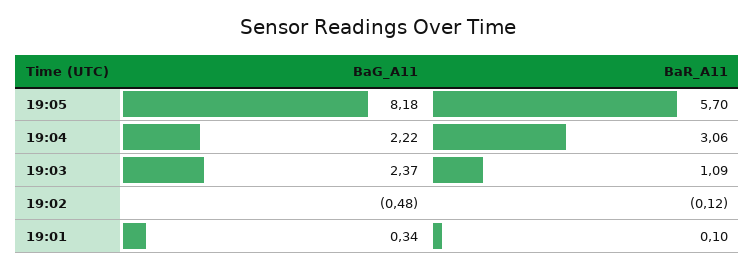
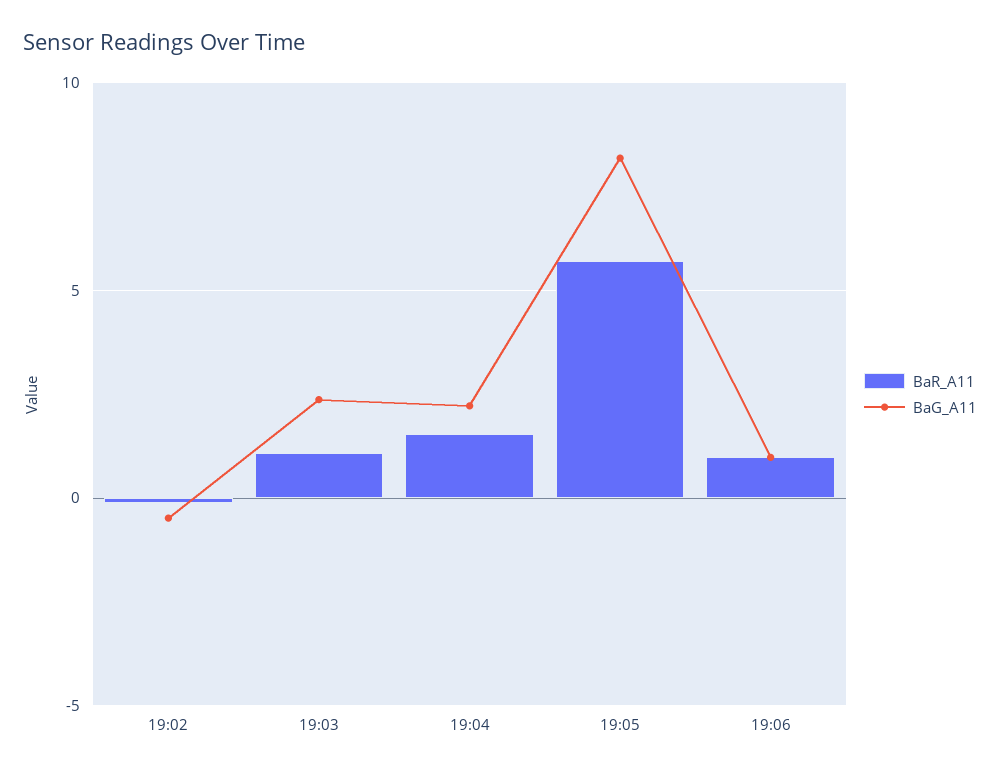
BaR_A11, 19:04: 3.06 -> 1.5
BaG_A11, 19:01: 0.34 -> none
BaR_A11, 19:01: 0.1 -> none
BaR_A11, 19:06: none -> 1
BaG_A11, 19:06: none -> 1

